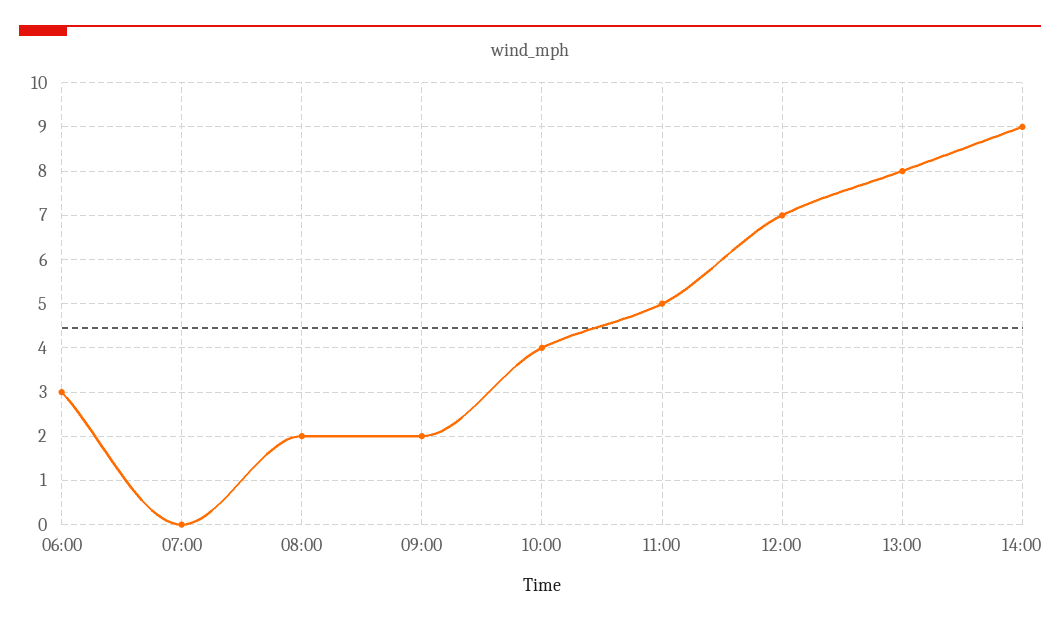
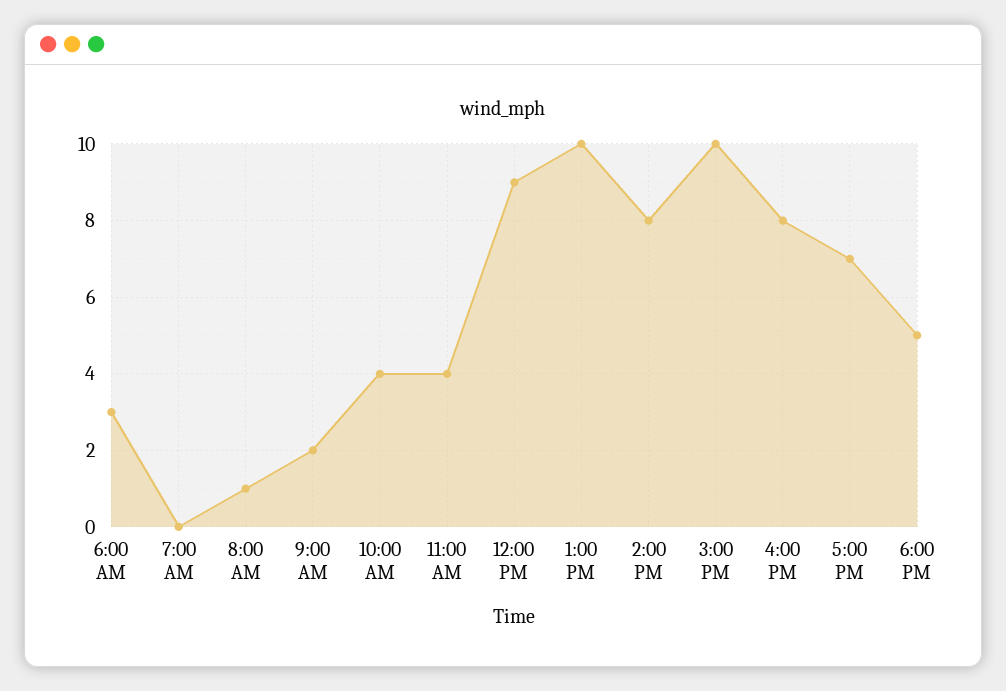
08:00: 2 -> 1
11:00: 5 -> 4
12:00: 7 -> 9
13:00: 8 -> 10
14:00: 9 -> 8
3:00 PM: none -> 10
4:00 PM: none -> 8
5:00 PM: none -> 7
6:00 PM: none -> 5

